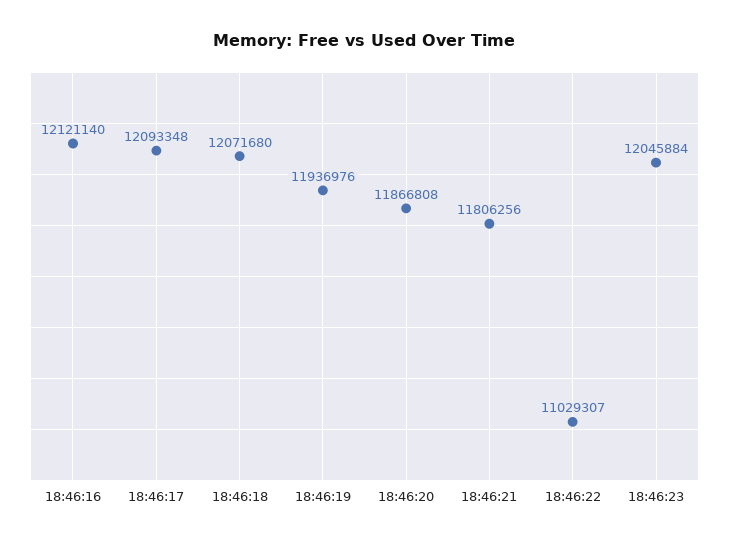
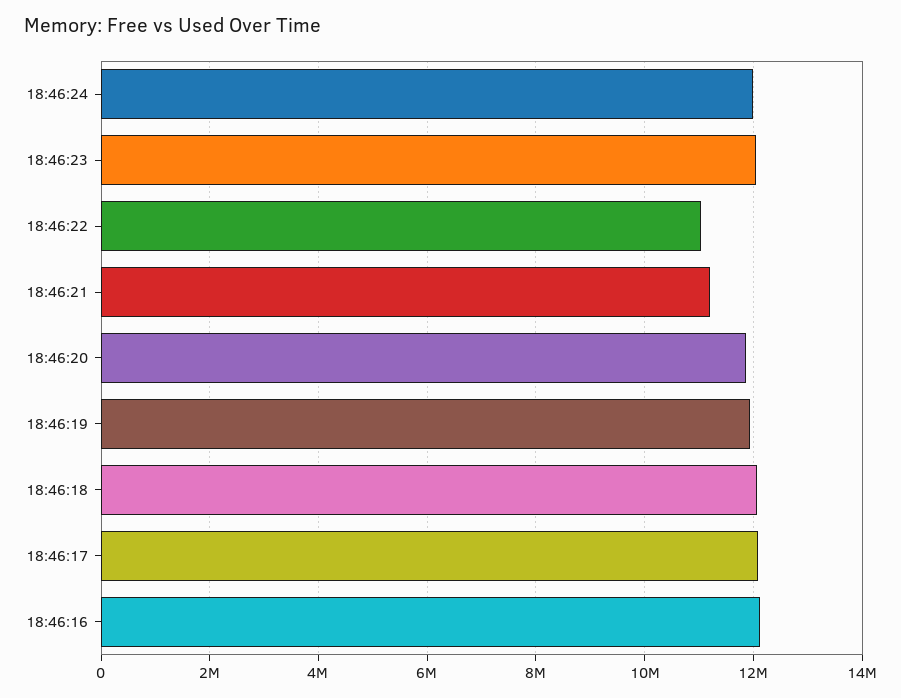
18:46:21: 11806256 -> 11200000
18:46:24: none -> 12000000

